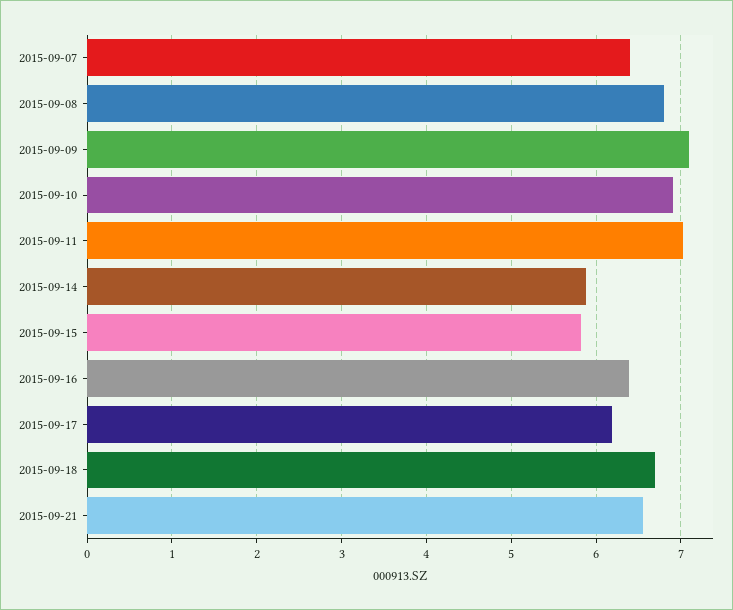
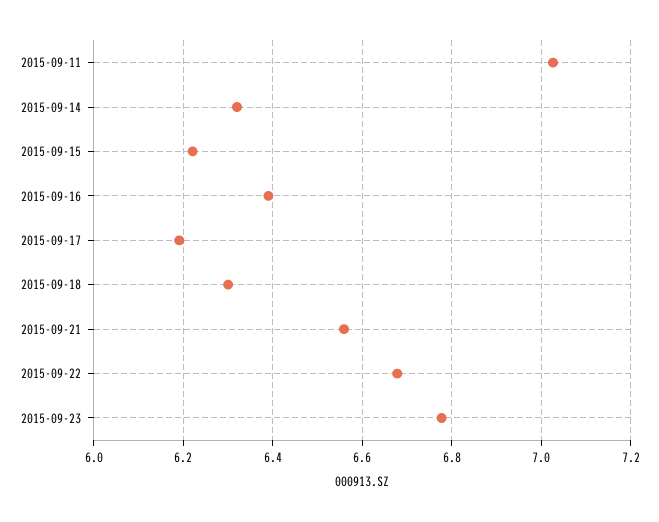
2015-09-07: 6.4 -> none
2015-09-08: 6.8 -> none
2015-09-09: 7.1 -> none
2015-09-10: 6.9 -> none
2015-09-14: 5.9 -> 6.32
2015-09-15: 5.8 -> 6.22
2015-09-18: 6.7 -> 6.3
2015-09-22: none -> 6.68
2015-09-23: none -> 6.78

